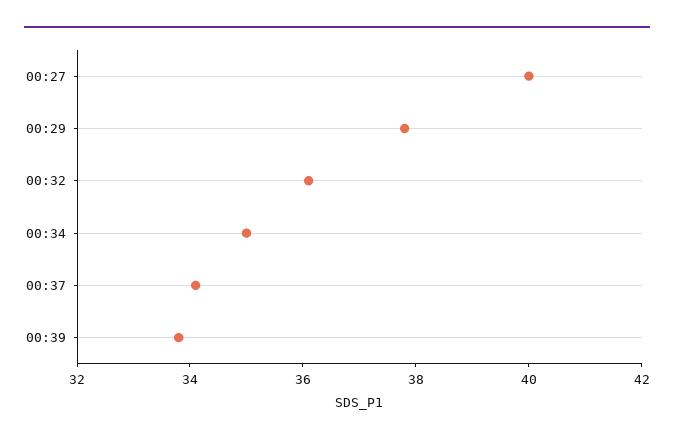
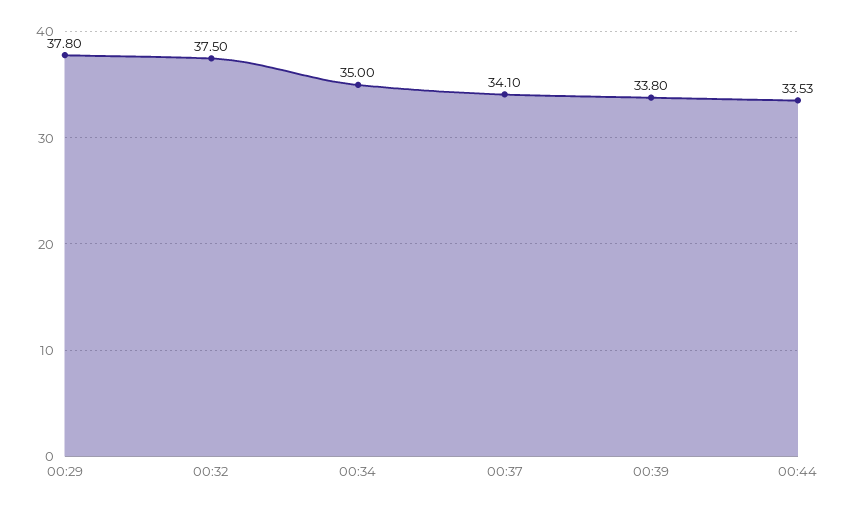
00:27: 40 -> none
00:32: 36 -> 37.5
00:44: none -> 33.53

